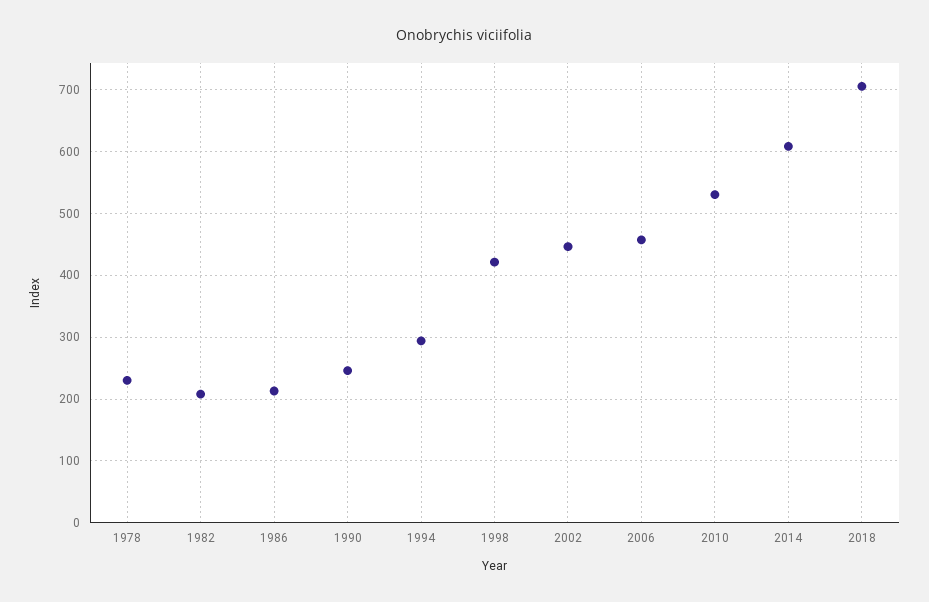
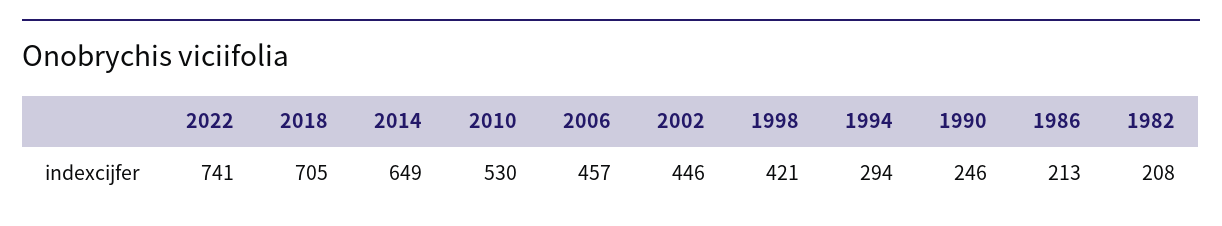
1978: 230 -> none
2014: 610 -> 649
2022: none -> 741

